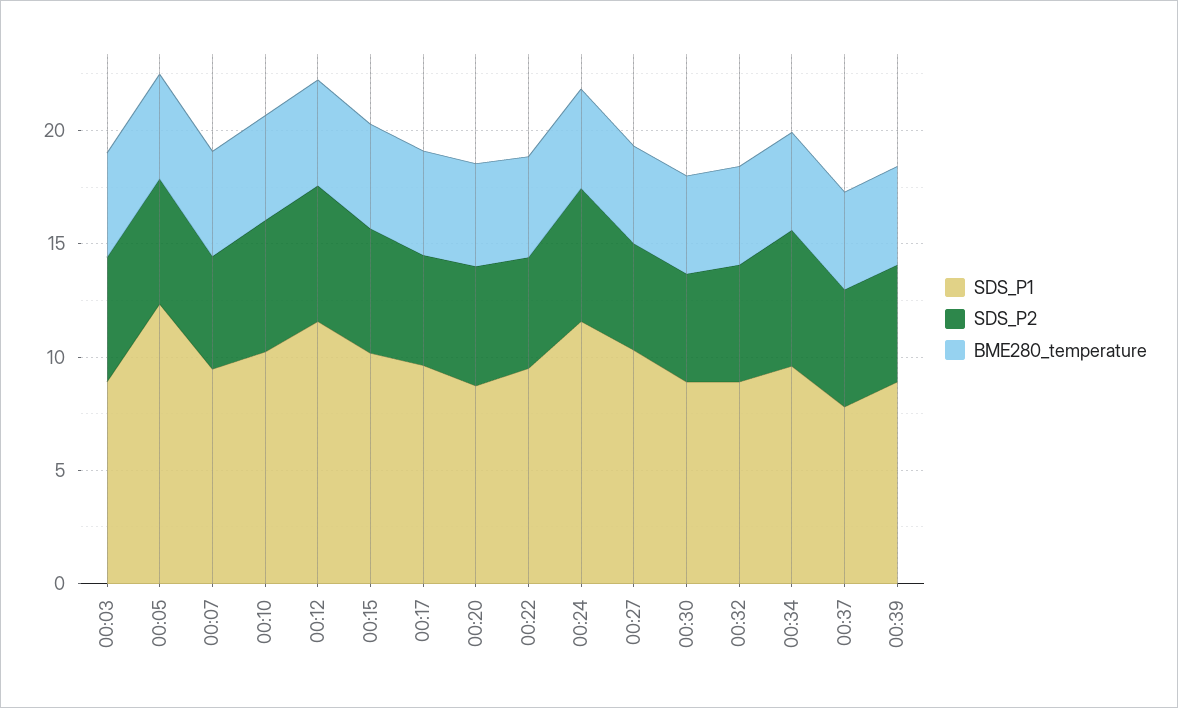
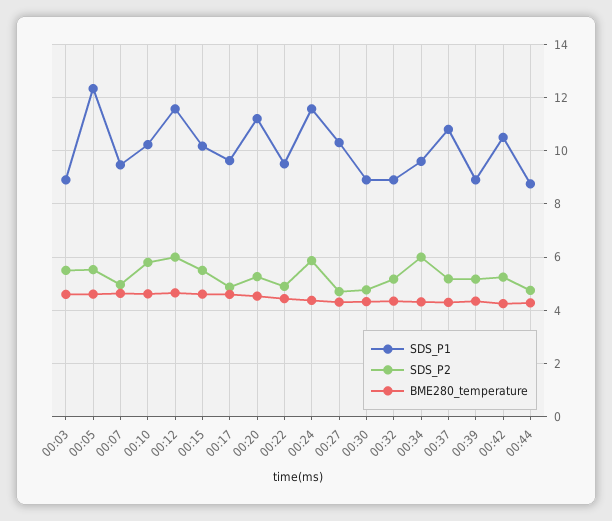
SDS_P1, 00:20: 9 -> 11.25
SDS_P1, 00:37: 8 -> 10.75
SDS_P1, 00:42: none -> 10.5
SDS_P2, 00:42: none -> 5.25
BME280_temperature, 00:42: none -> 4.25
SDS_P1, 00:44: none -> 8.75
SDS_P2, 00:44: none -> 4.75
BME280_temperature, 00:44: none -> 4.25

